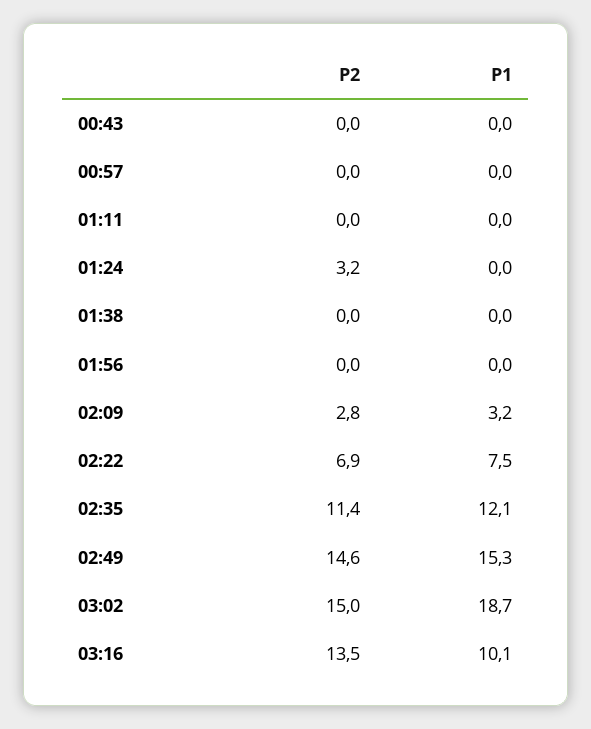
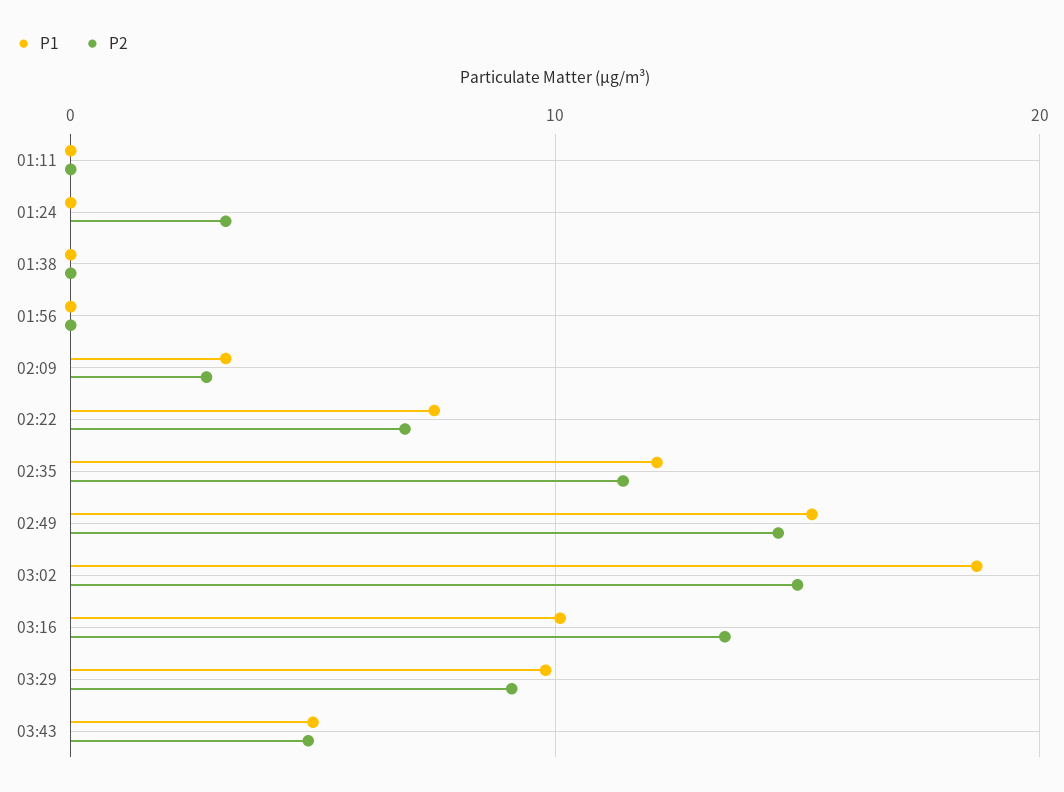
P2, 00:43: 0 -> none
P1, 00:43: 0 -> none
P2, 00:57: 0 -> none
P1, 00:57: 0 -> none
P1, 03:29: none -> 10
P2, 03:29: none -> 9
P1, 03:43: none -> 5
P2, 03:43: none -> 5

